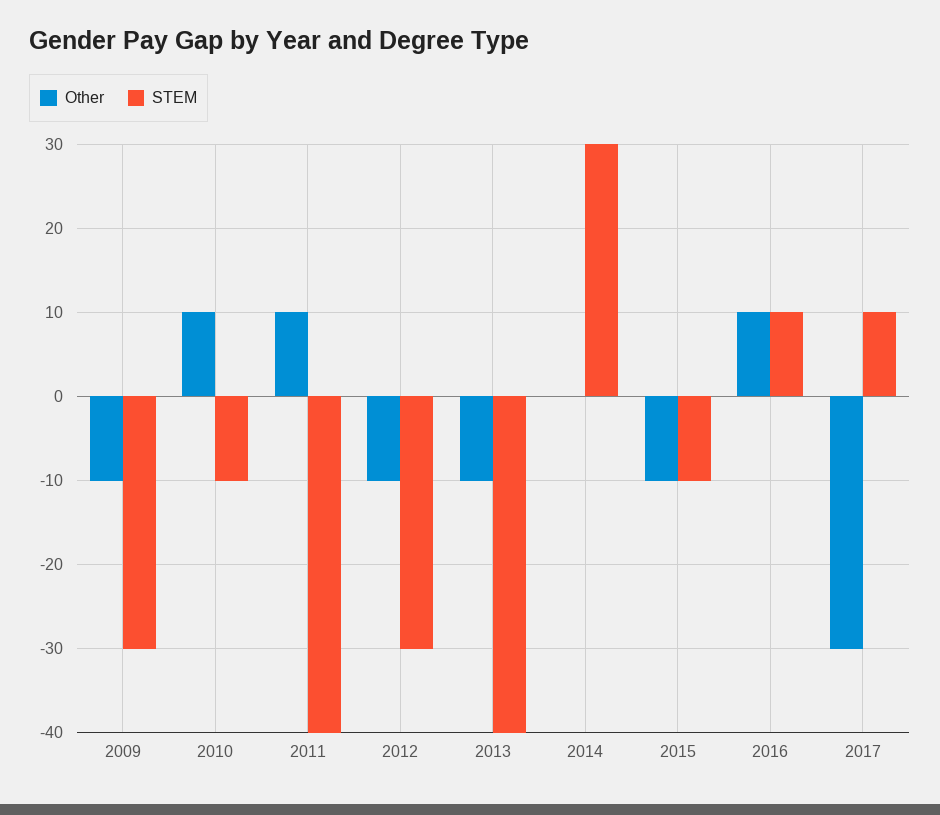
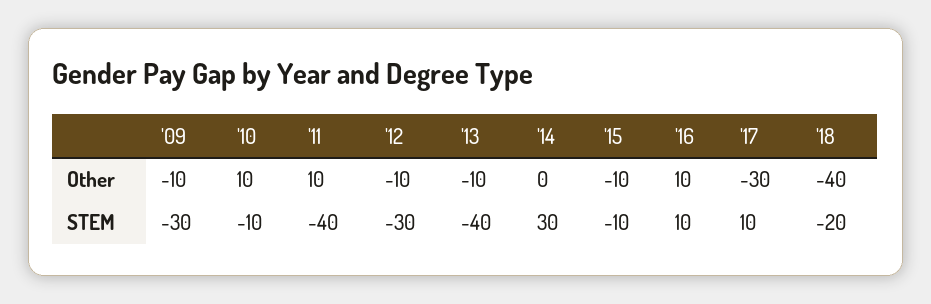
Other, '18: none -> -40
STEM, '18: none -> -20

